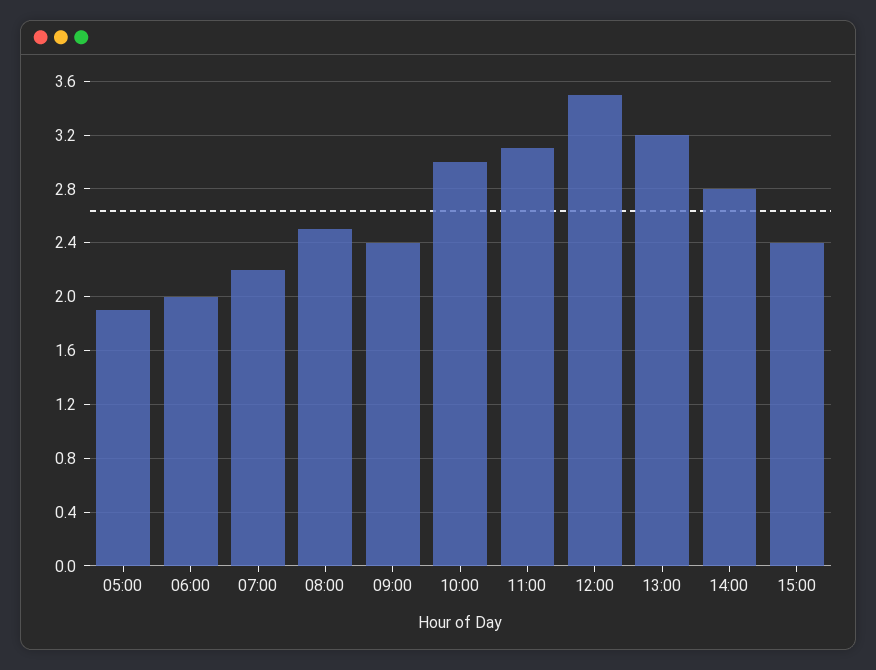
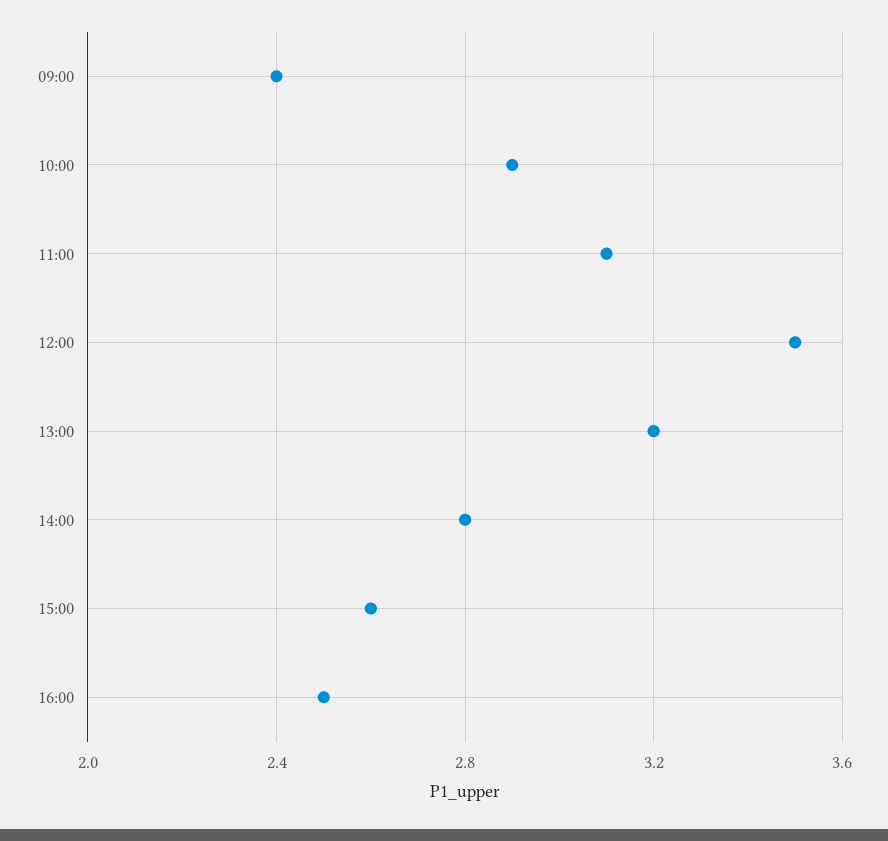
05:00: 1.9 -> none
06:00: 2 -> none
07:00: 2.2 -> none
08:00: 2.5 -> none
10:00: 3 -> 2.9
15:00: 2.4 -> 2.6
16:00: none -> 2.5

